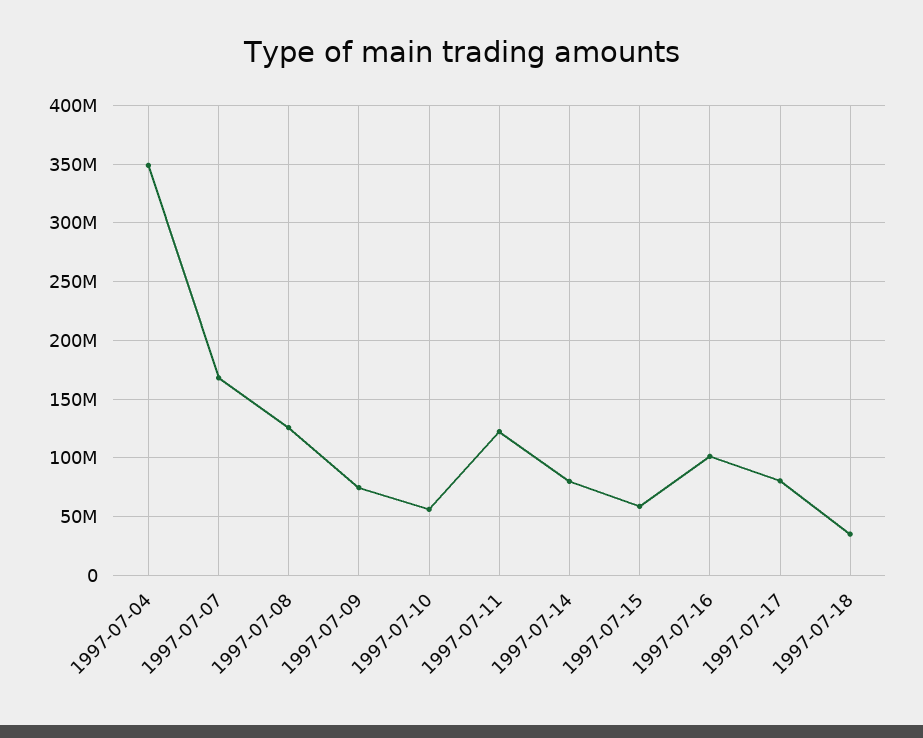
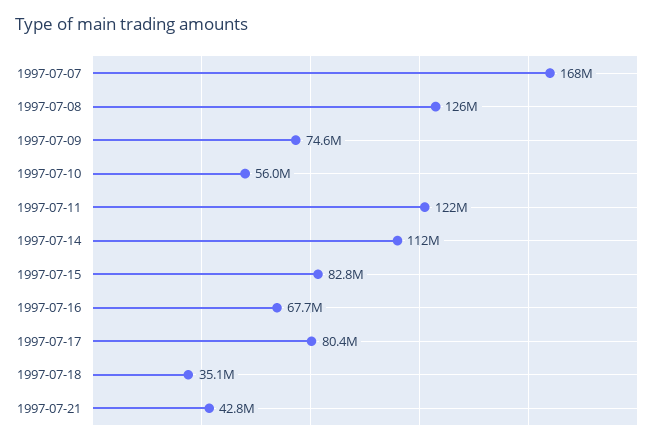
1997-07-04: 350000000 -> none
1997-07-14: 80000000 -> 112000000
1997-07-15: 60000000 -> 82800000
1997-07-16: 100000000 -> 67700000
1997-07-21: none -> 42800000

